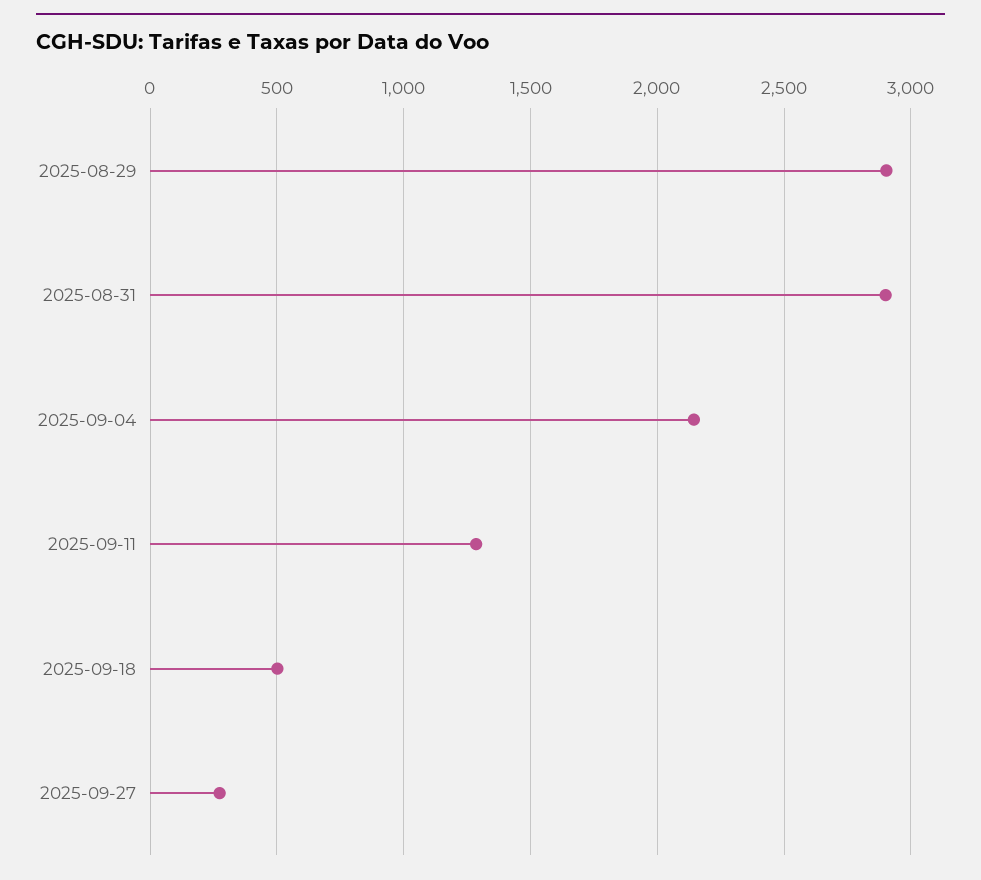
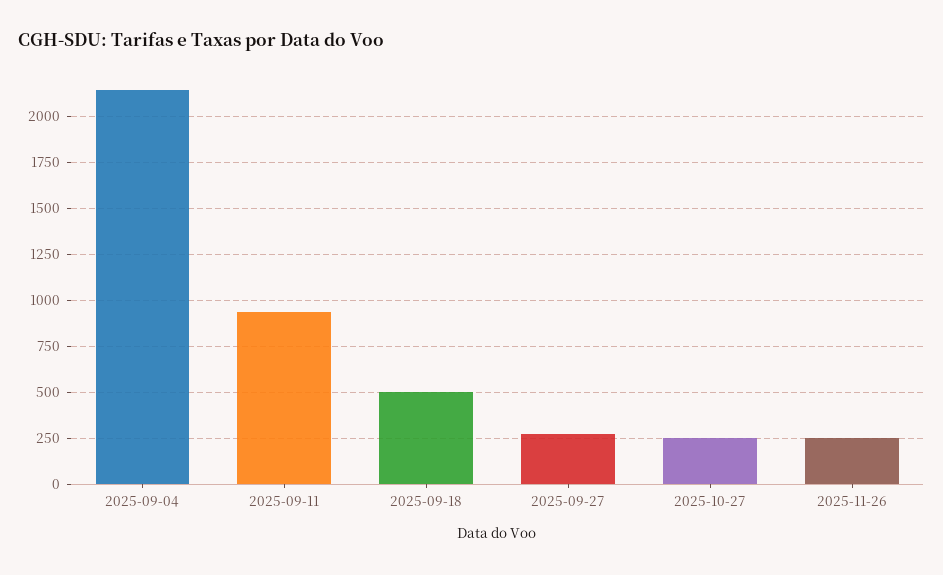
2025-08-29: 2900 -> none
2025-08-31: 2900 -> none
2025-09-11: 1300 -> 950
2025-10-27: none -> 250
2025-11-26: none -> 250

